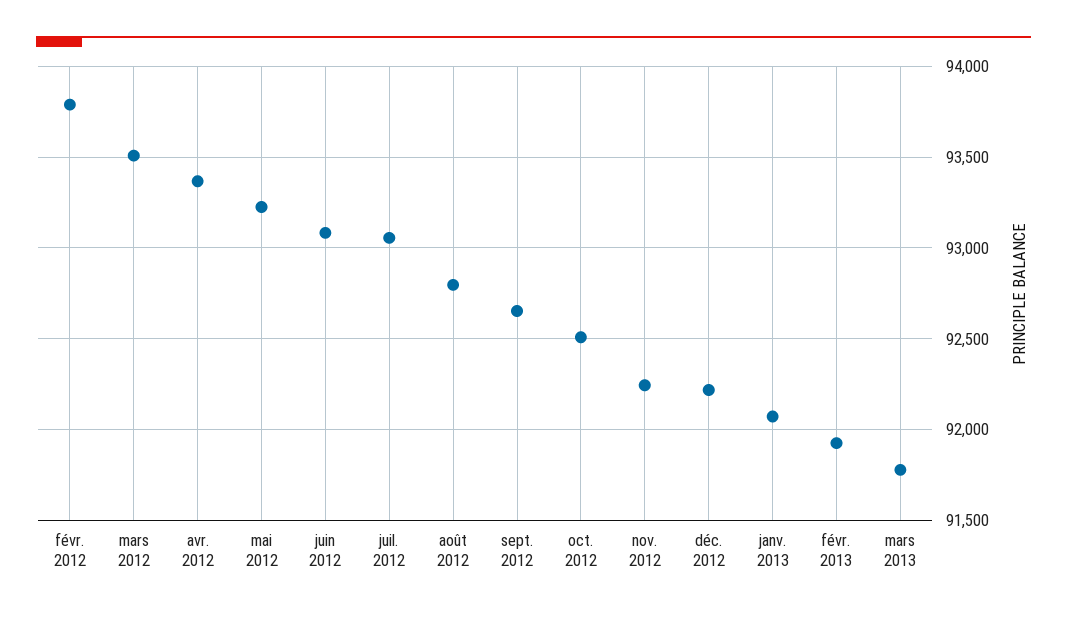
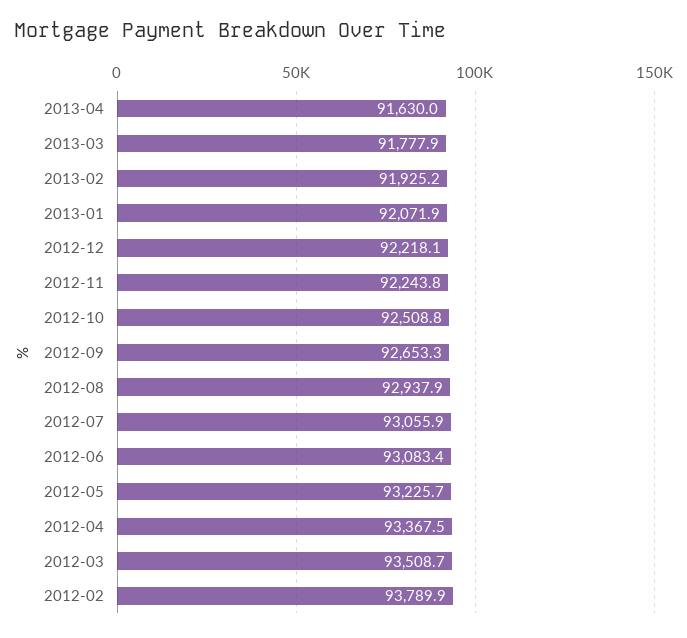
août 2012: 92800 -> 92937.9
2013-04: none -> 91630

